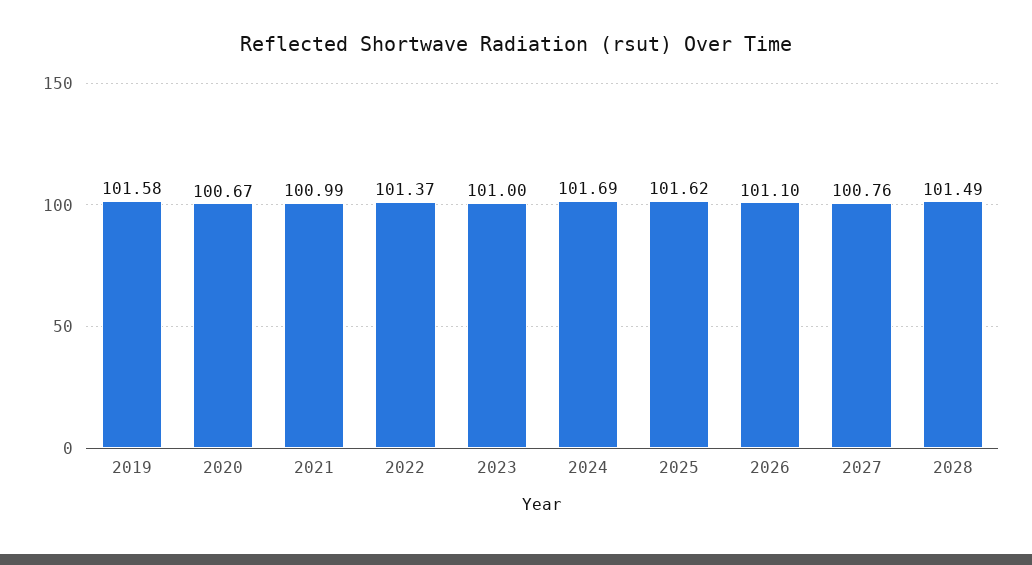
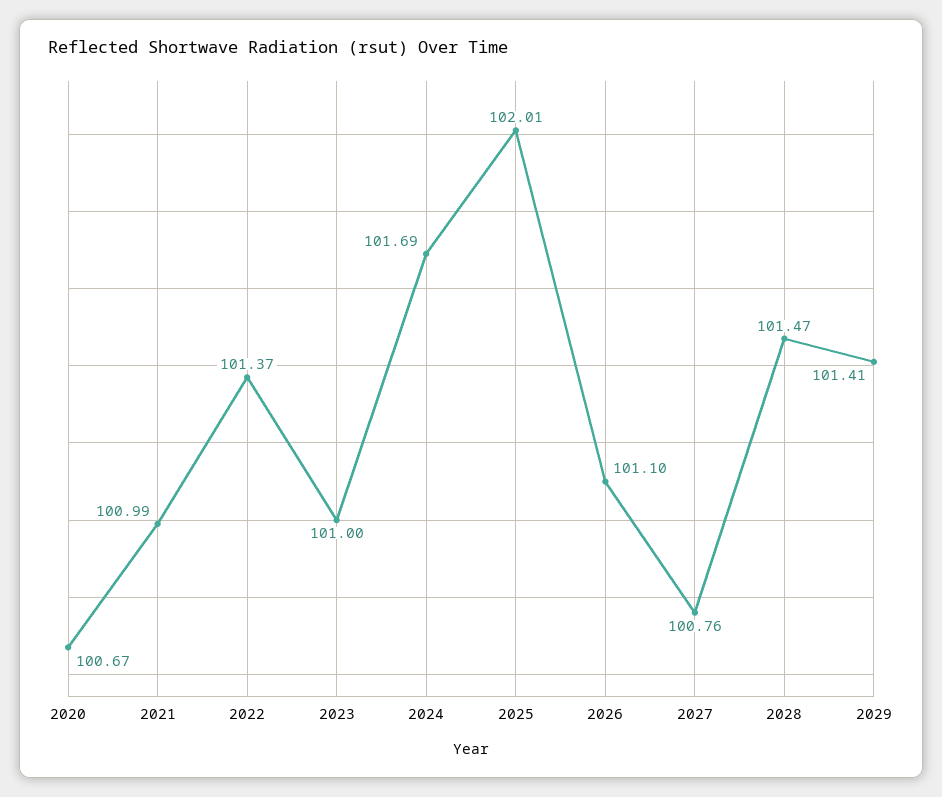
2019: 101.58 -> none
2025: 101.62 -> 102.01
2028: 101.49 -> 101.47
2029: none -> 101.41

